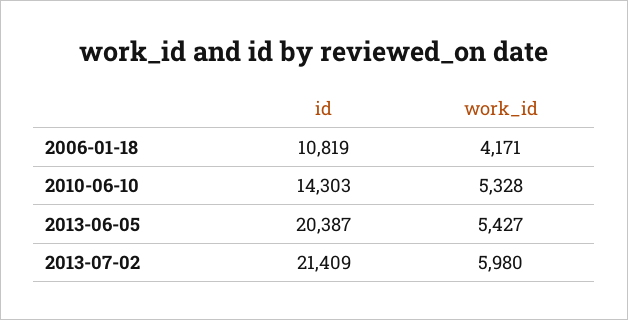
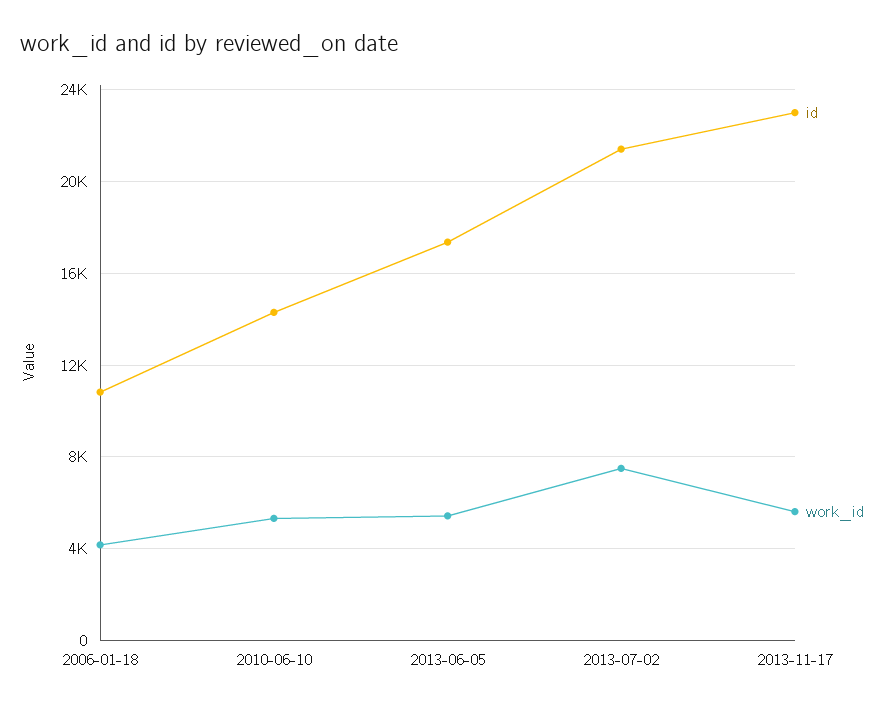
id, 2013-06-05: 20387 -> 17500
work_id, 2013-07-02: 5980 -> 7500
id, 2013-11-17: none -> 23000
work_id, 2013-11-17: none -> 5500

